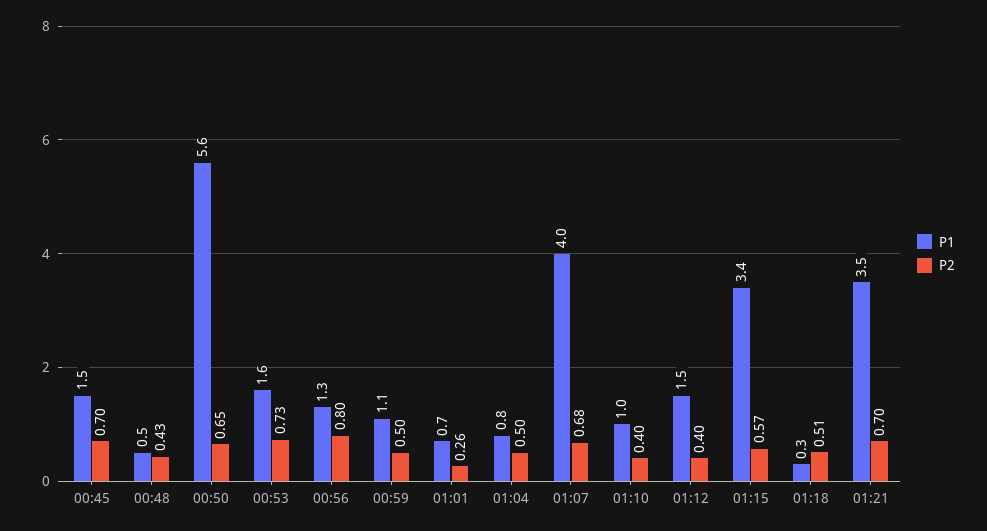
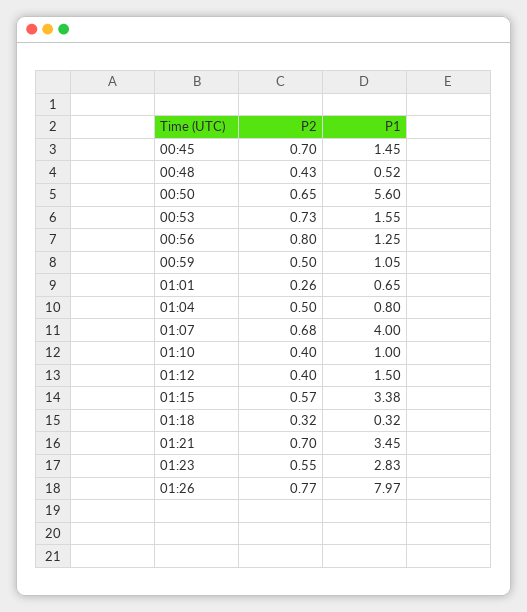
P2, 01:18: 0.51 -> 0.32
P2, 01:23: none -> 0.55
P1, 01:23: none -> 2.83
P2, 01:26: none -> 0.77
P1, 01:26: none -> 7.97

